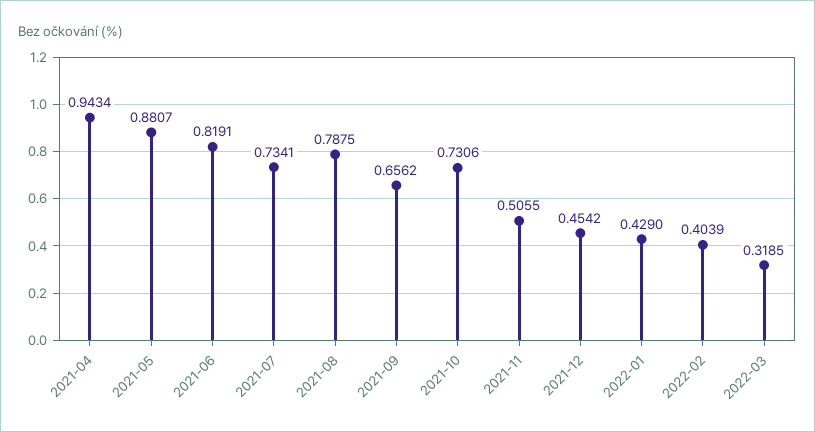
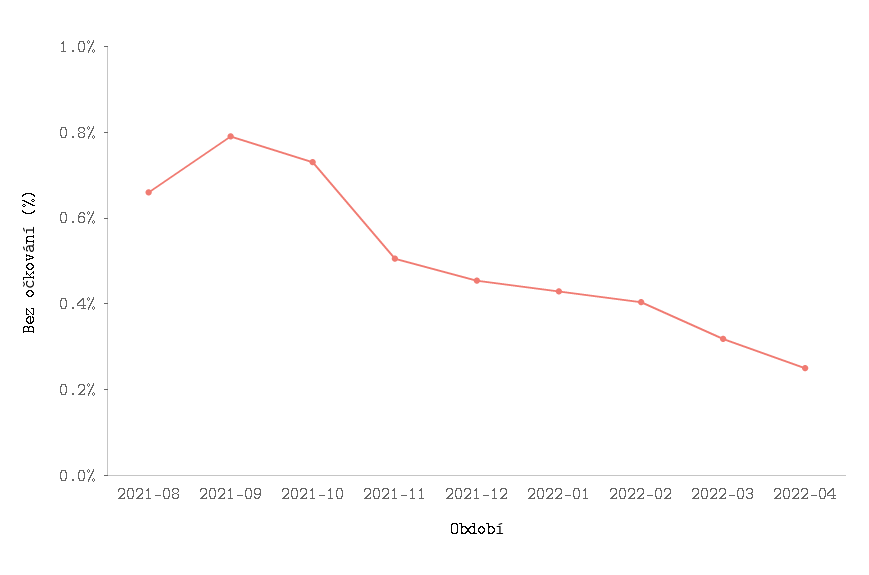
2021-04: 0.9434 -> none
2021-05: 0.8807 -> none
2021-06: 0.8191 -> none
2021-07: 0.7341 -> none
2021-08: 0.7875 -> 0.65
2021-09: 0.6562 -> 0.8
2022-04: none -> 0.25

